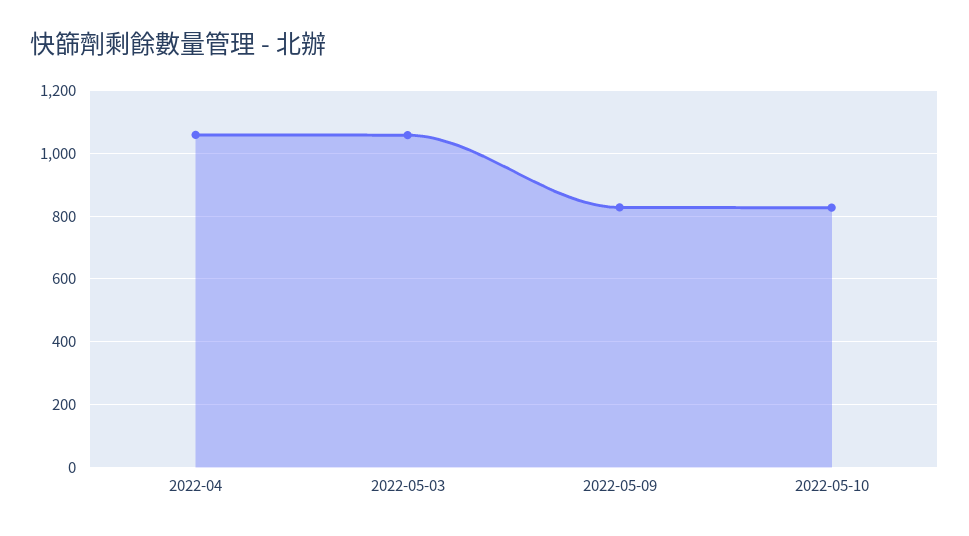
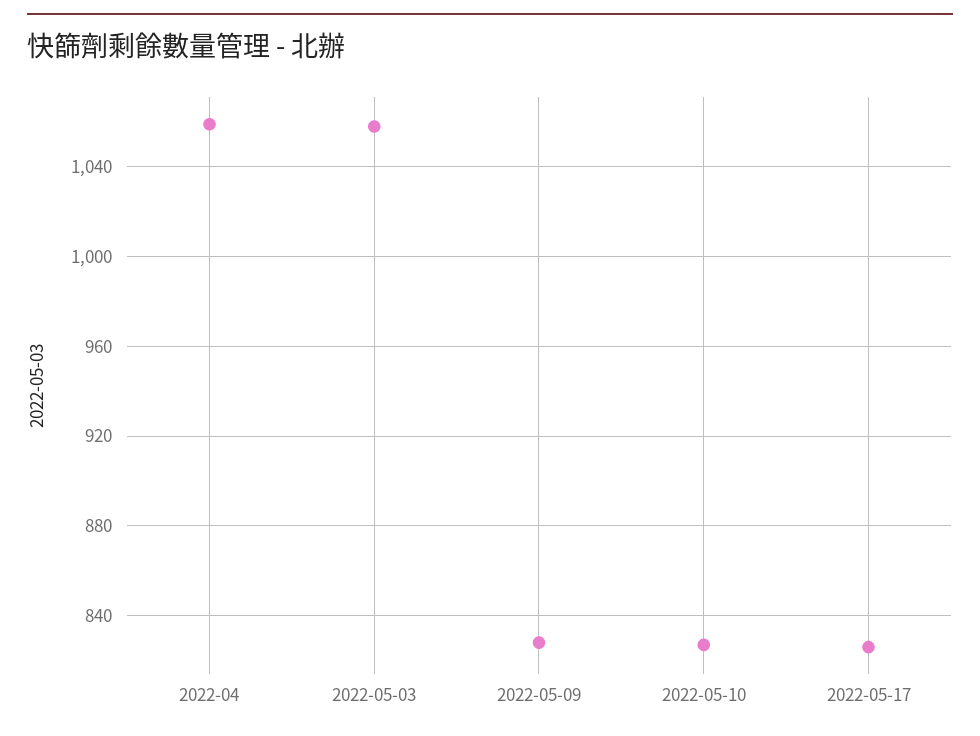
2022-05-17: none -> 825

